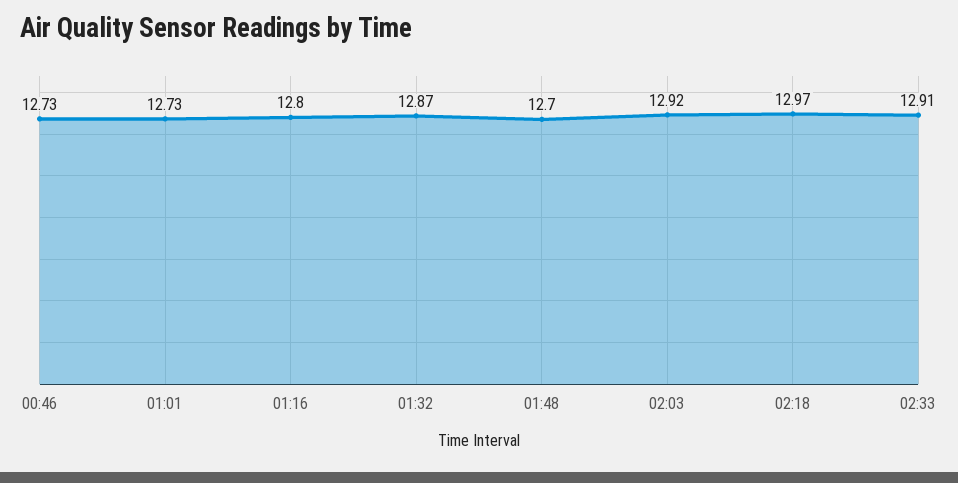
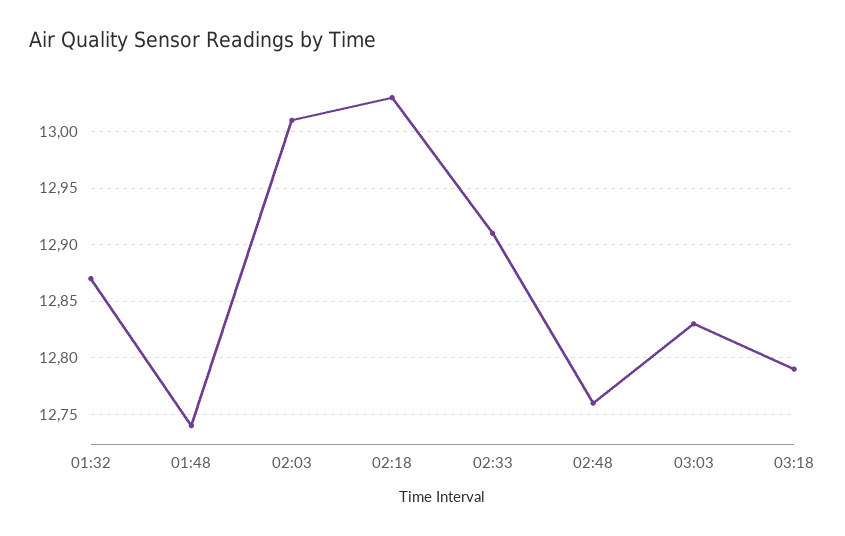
00:46: 12.73 -> none
01:01: 12.73 -> none
01:16: 12.8 -> none
01:48: 12.7 -> 12.74
02:03: 12.92 -> 13.01
02:18: 12.97 -> 13.03
02:48: none -> 12.76
03:03: none -> 12.83
03:18: none -> 12.79

